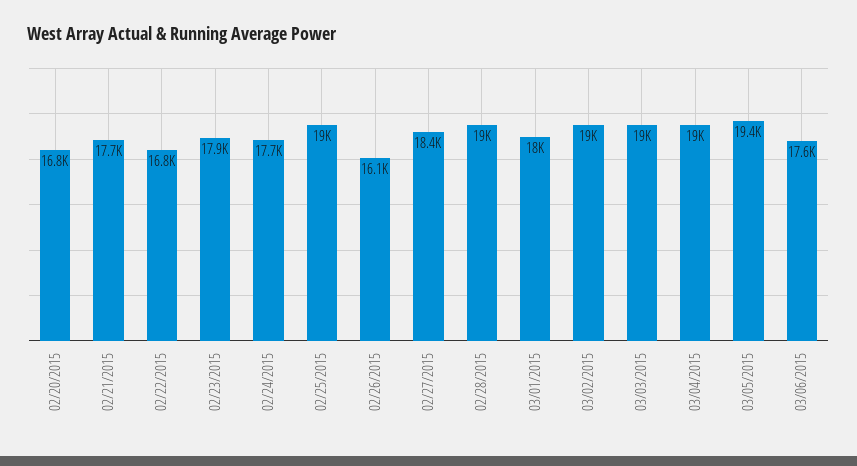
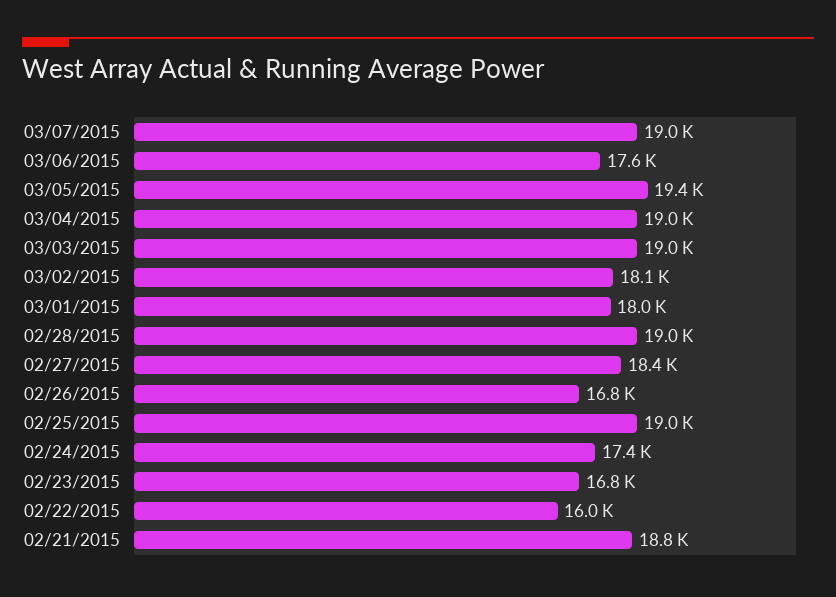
02/20/2015: 16800 -> none
02/21/2015: 17700 -> 18800
02/22/2015: 16800 -> 16000
02/23/2015: 17900 -> 16800
02/24/2015: 17700 -> 17400
02/26/2015: 16100 -> 16800
03/02/2015: 19000 -> 18100
03/07/2015: none -> 19000

